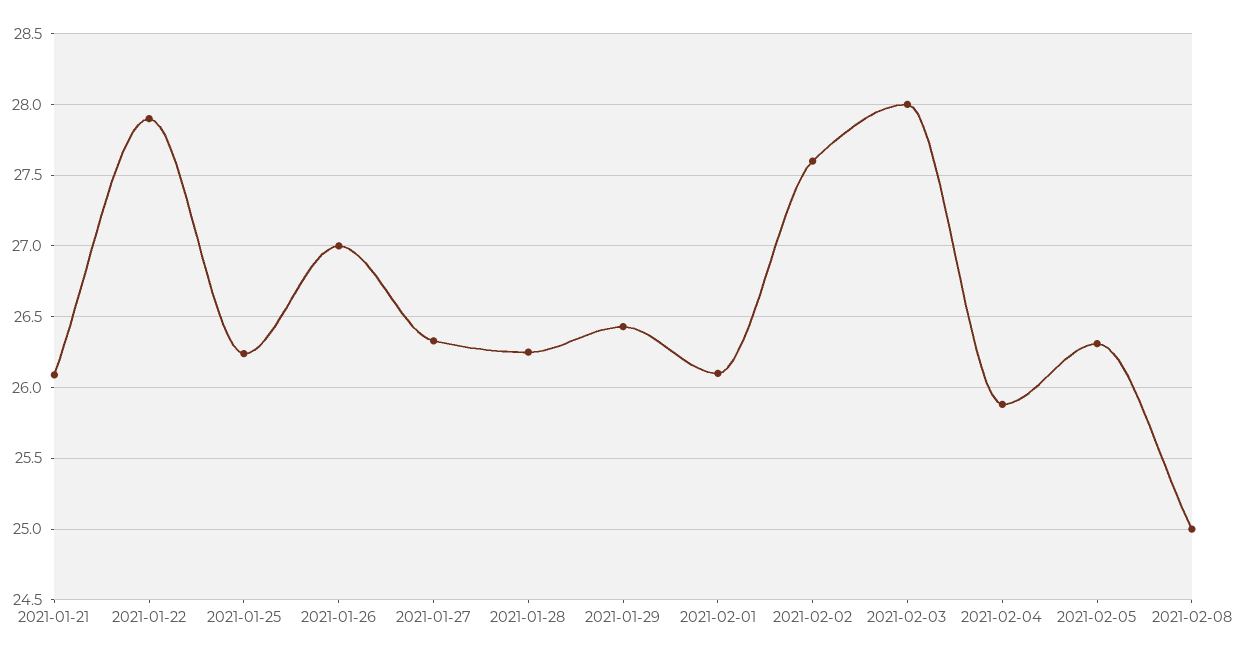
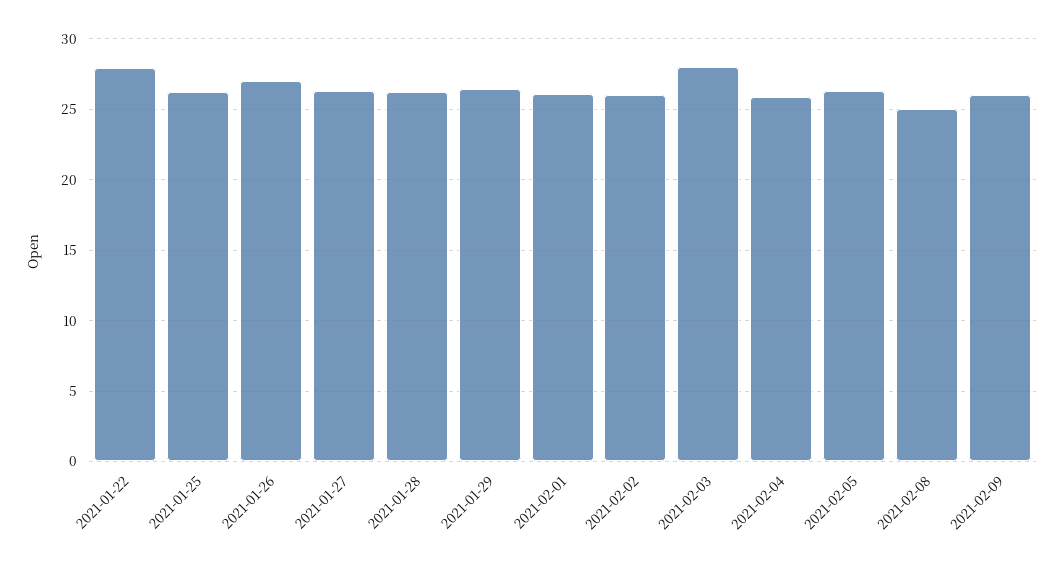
2021-01-21: 26.1 -> none
2021-02-02: 27.6 -> 26
2021-02-09: none -> 26

